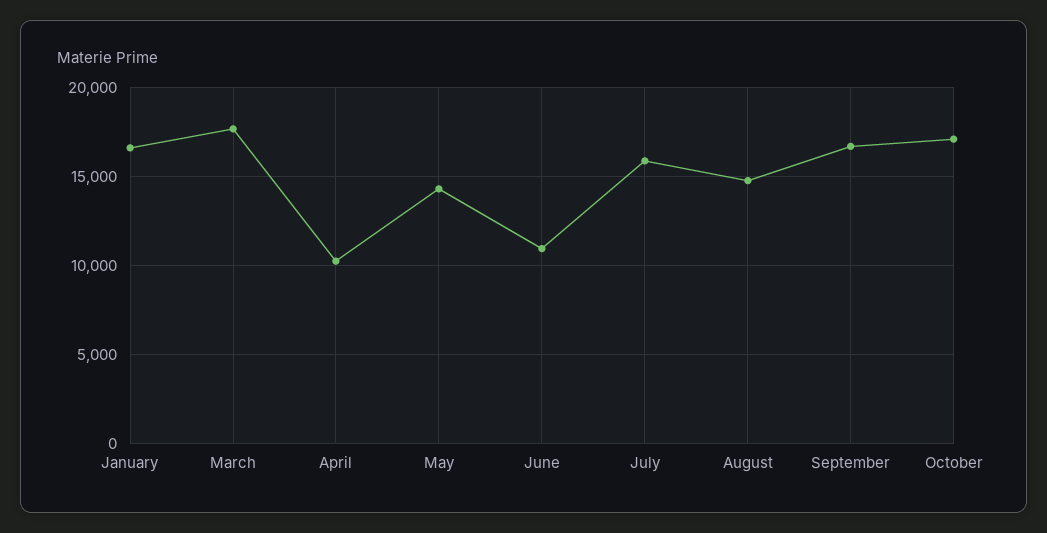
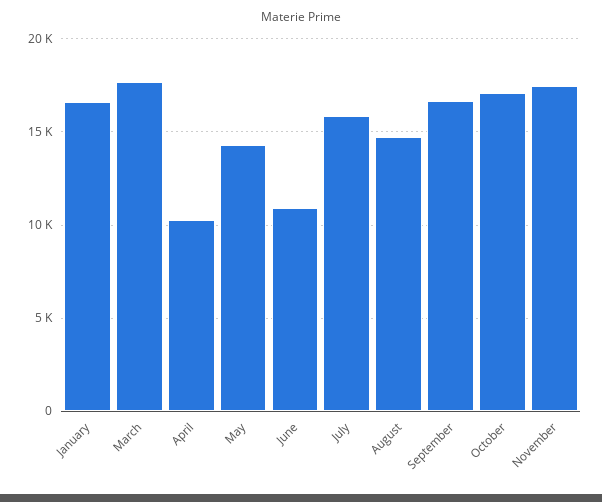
November: none -> 17500

